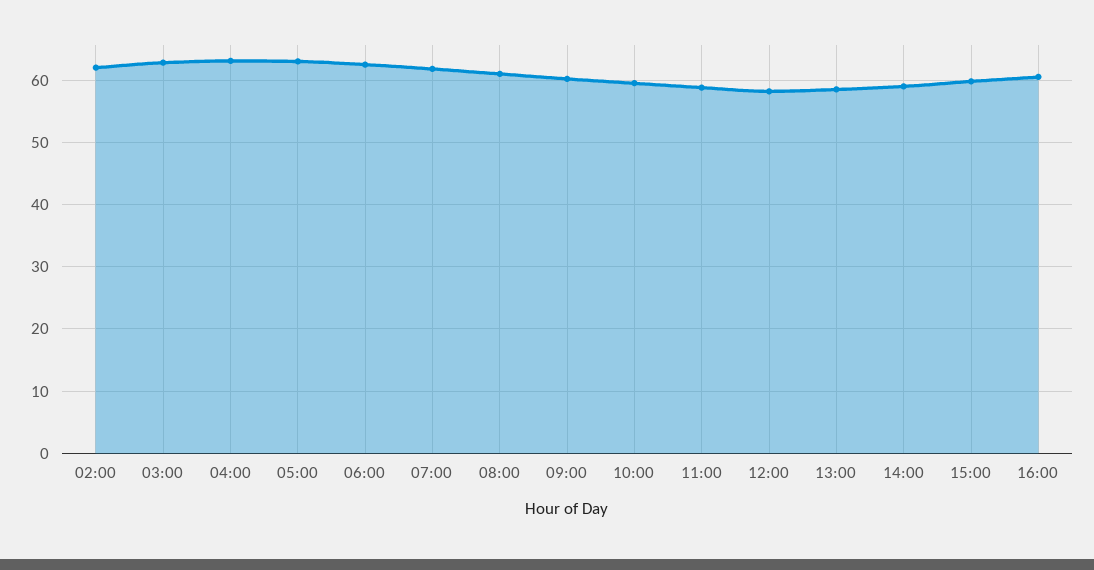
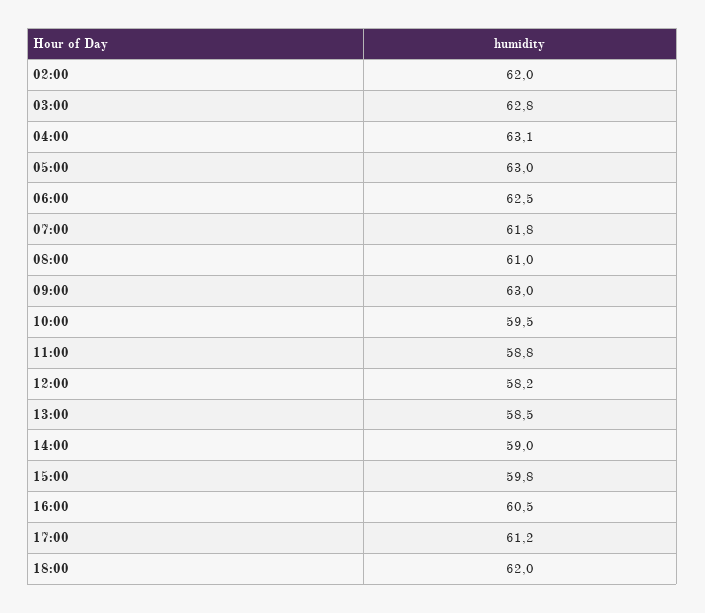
09:00: 60 -> 63
17:00: none -> 61.2
18:00: none -> 62

